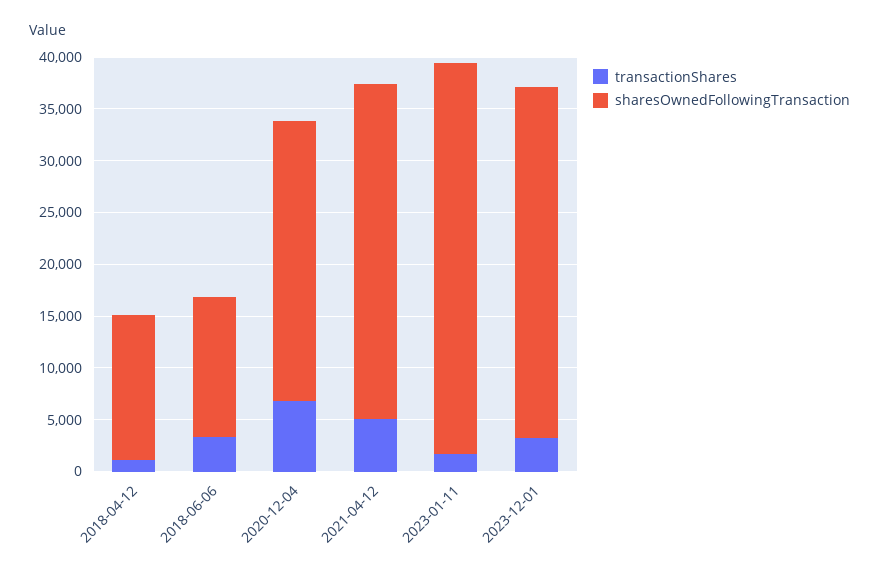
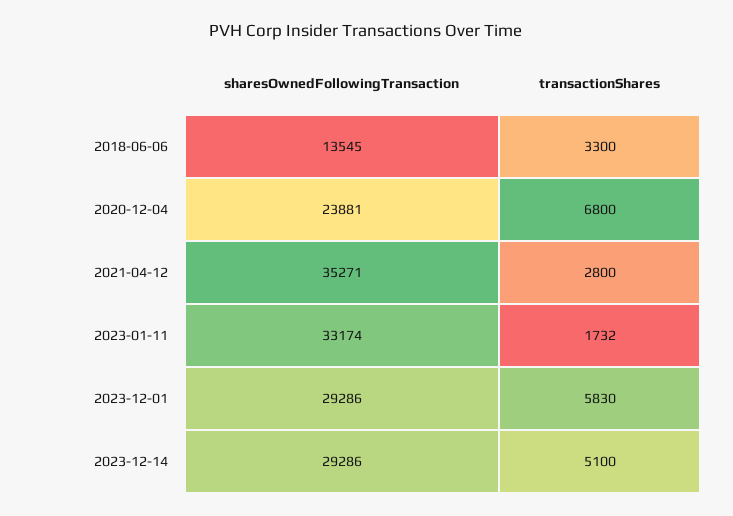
transactionShares, 2018-04-12: 1000 -> none
sharesOwnedFollowingTransaction, 2018-04-12: 14000 -> none
sharesOwnedFollowingTransaction, 2020-12-04: 27000 -> 23881
transactionShares, 2021-04-12: 5000 -> 2800
sharesOwnedFollowingTransaction, 2021-04-12: 32000 -> 35271
sharesOwnedFollowingTransaction, 2023-01-11: 38000 -> 33174
transactionShares, 2023-12-01: 3000 -> 5830
sharesOwnedFollowingTransaction, 2023-12-01: 34000 -> 29286
sharesOwnedFollowingTransaction, 2023-12-14: none -> 29286
transactionShares, 2023-12-14: none -> 5100

